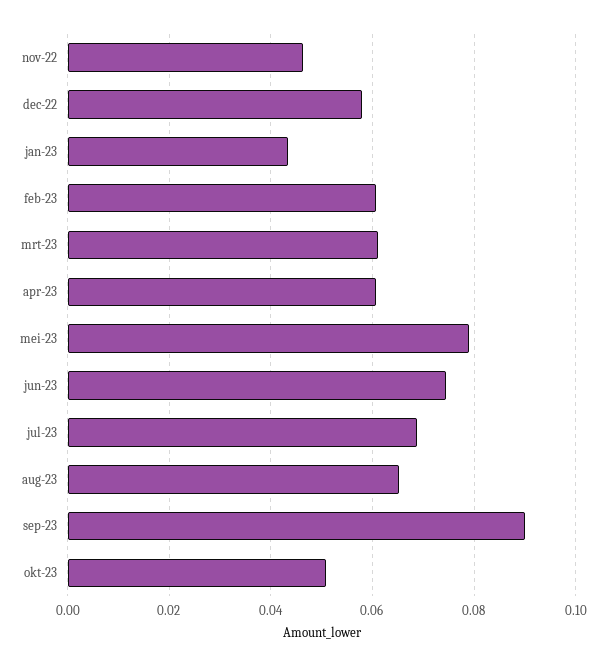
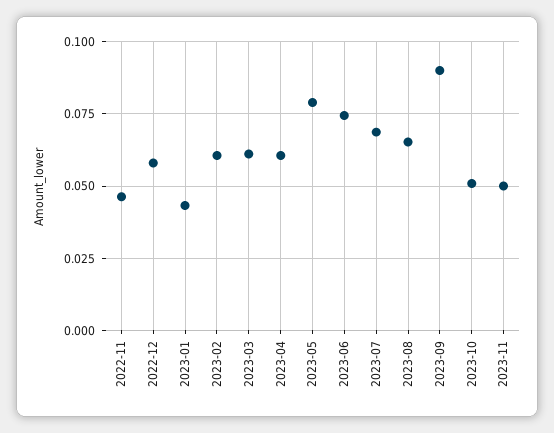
2023-11: none -> 0.05

